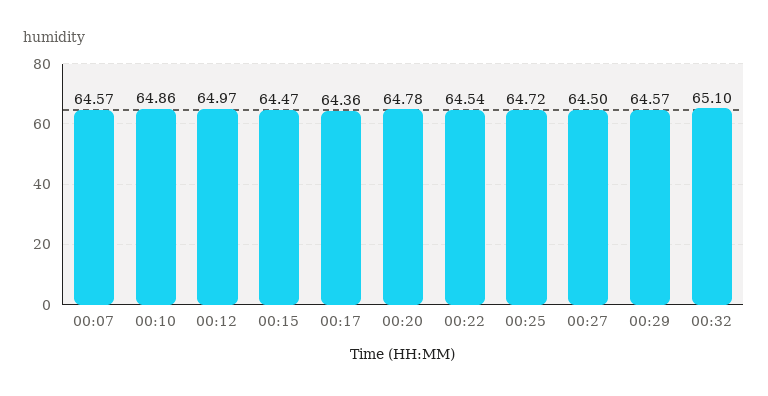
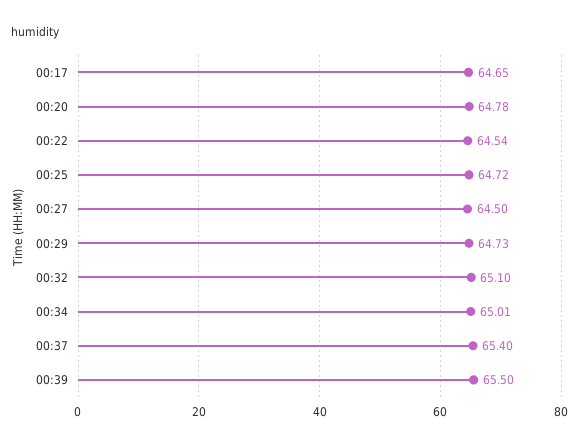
00:07: 64.57 -> none
00:10: 64.86 -> none
00:12: 64.97 -> none
00:15: 64.47 -> none
00:17: 64.36 -> 64.65
00:29: 64.57 -> 64.73
00:34: none -> 65.01
00:37: none -> 65.4
00:39: none -> 65.5

